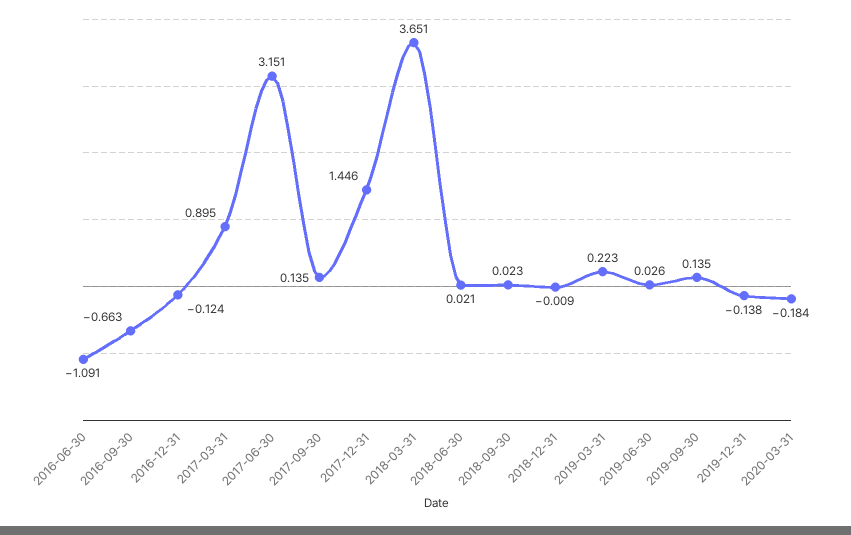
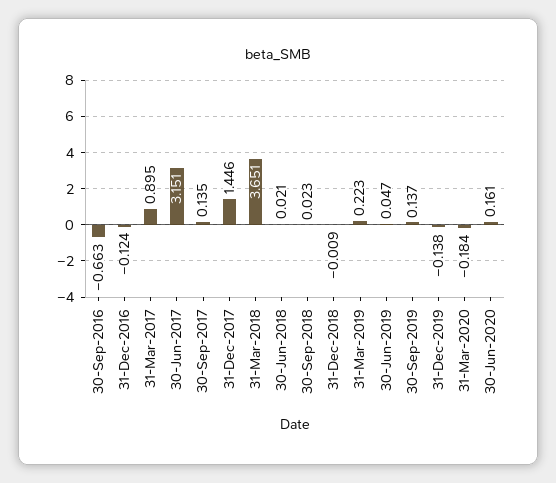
2016-06-30: -1.091 -> none
2019-06-30: 0.026 -> 0.047
2019-09-30: 0.135 -> 0.137
30-Jun-2020: none -> 0.161

